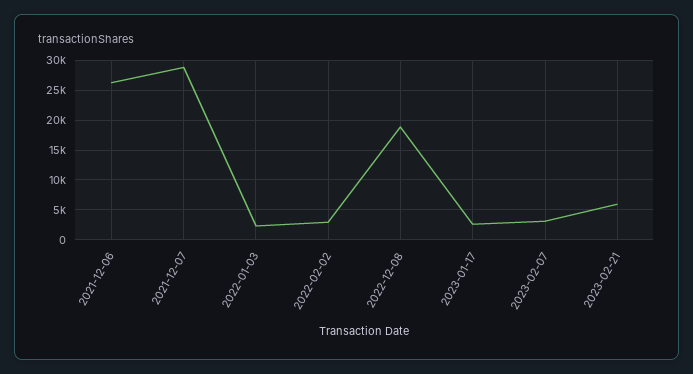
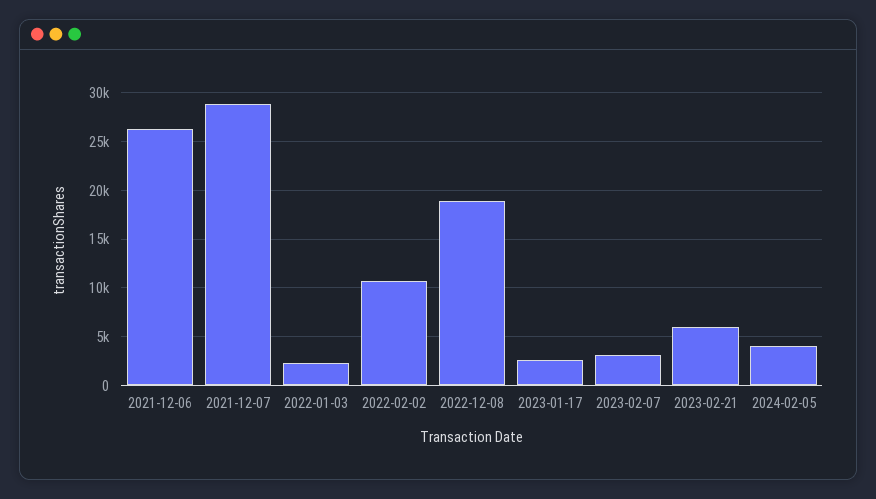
2022-02-02: 2500 -> 11000
2024-02-05: none -> 4000

